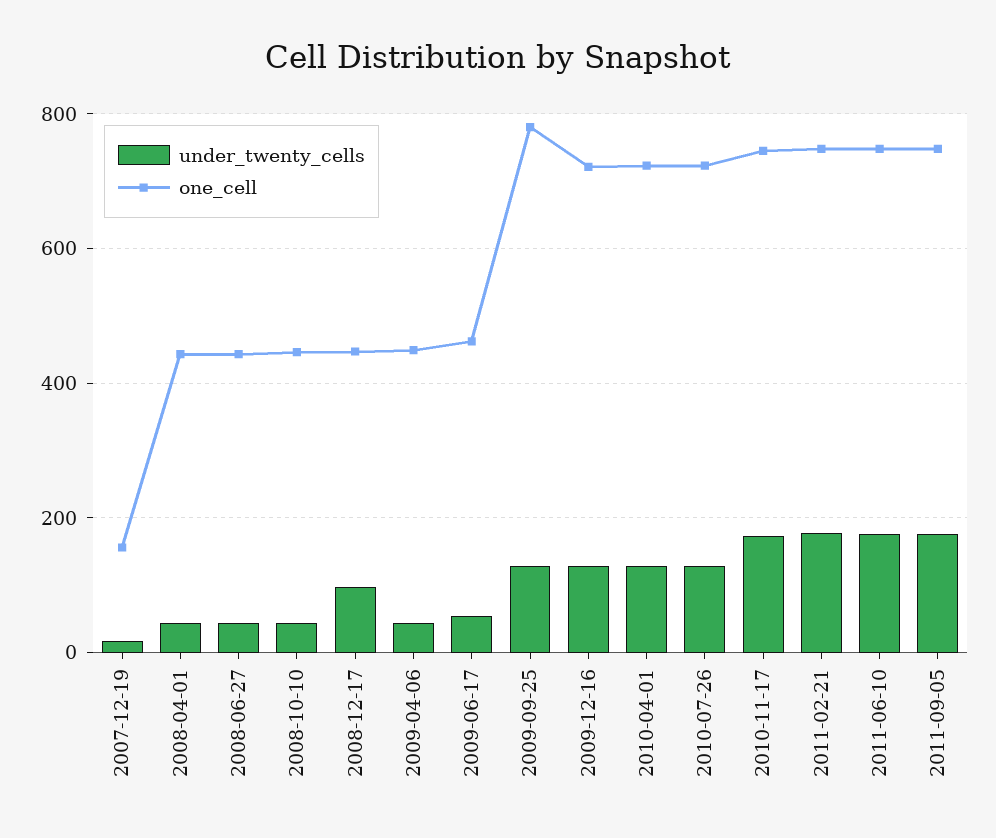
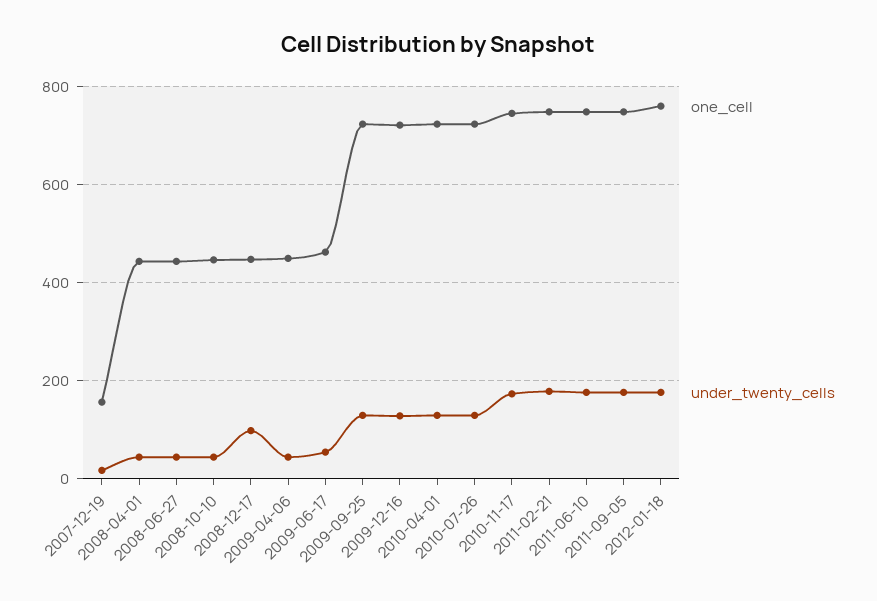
one_cell, 2009-09-25: 780 -> 720
one_cell, 2012-01-18: none -> 760
under_twenty_cells, 2012-01-18: none -> 180

